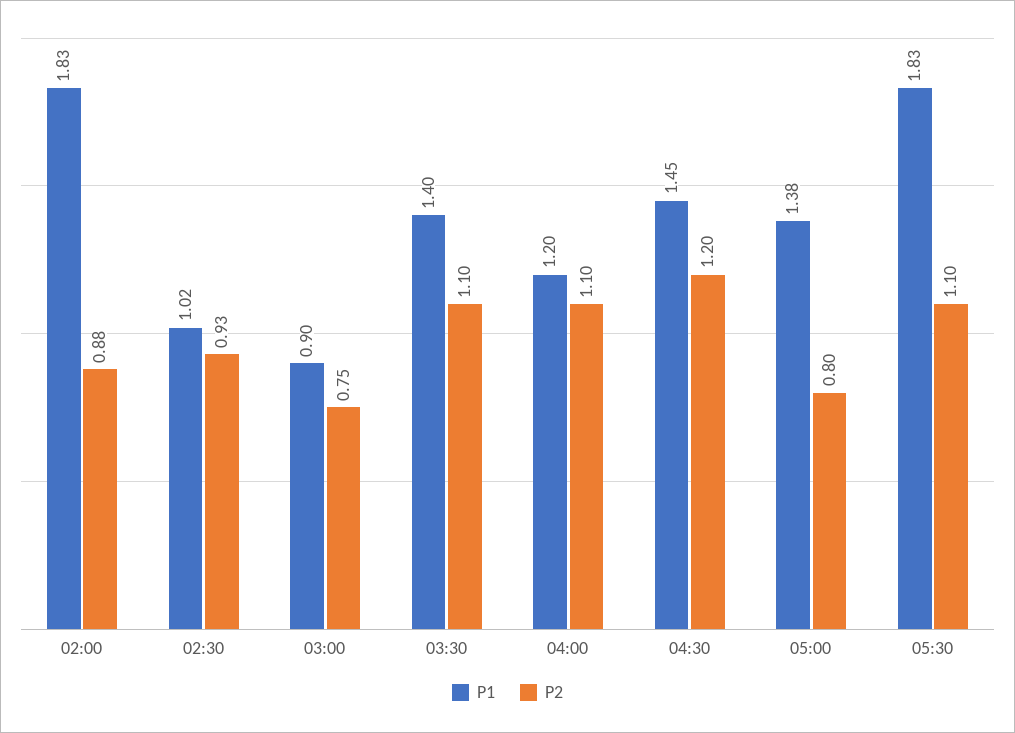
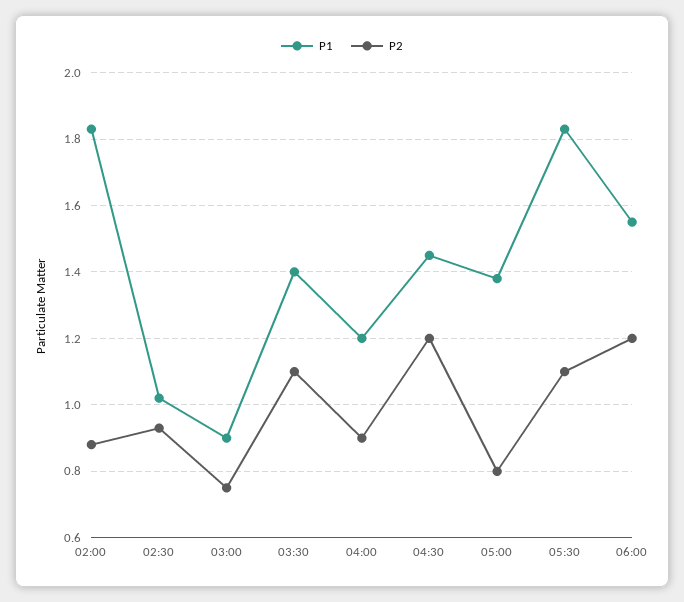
P2, 04:00: 1.1 -> 0.9
P1, 06:00: none -> 1.55
P2, 06:00: none -> 1.2

